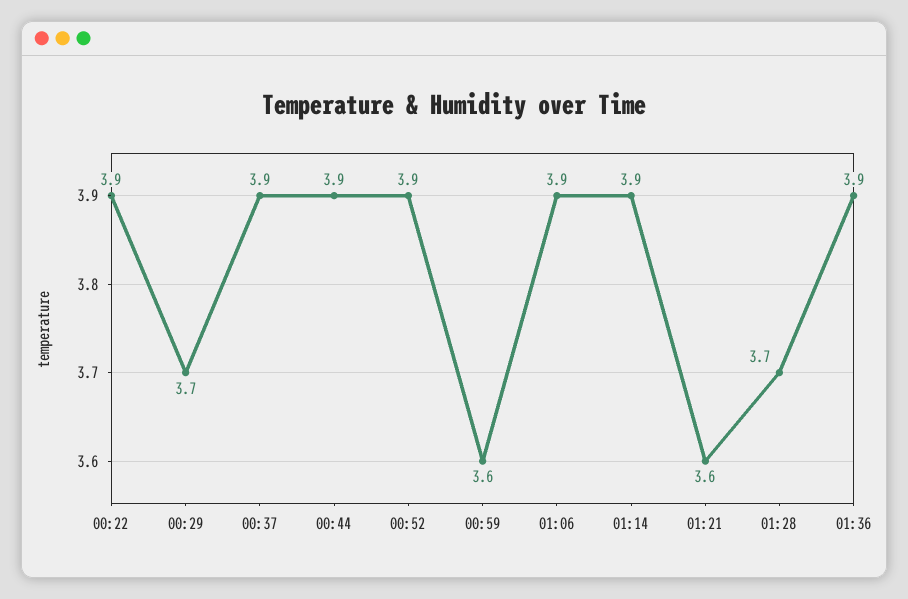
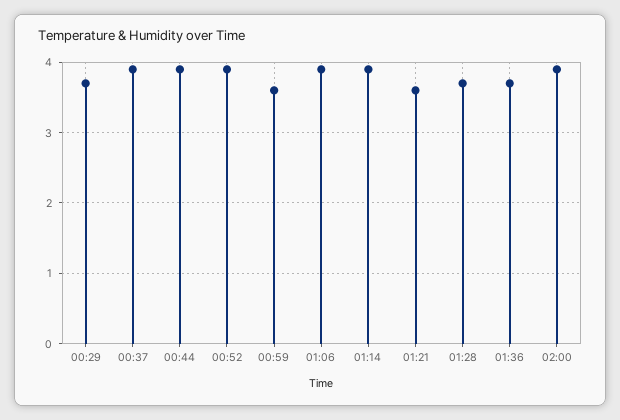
00:22: 3.9 -> none
01:36: 3.9 -> 3.7
02:00: none -> 3.9

